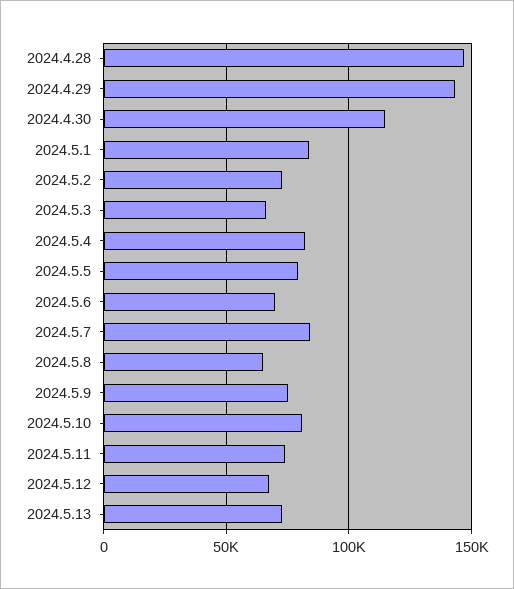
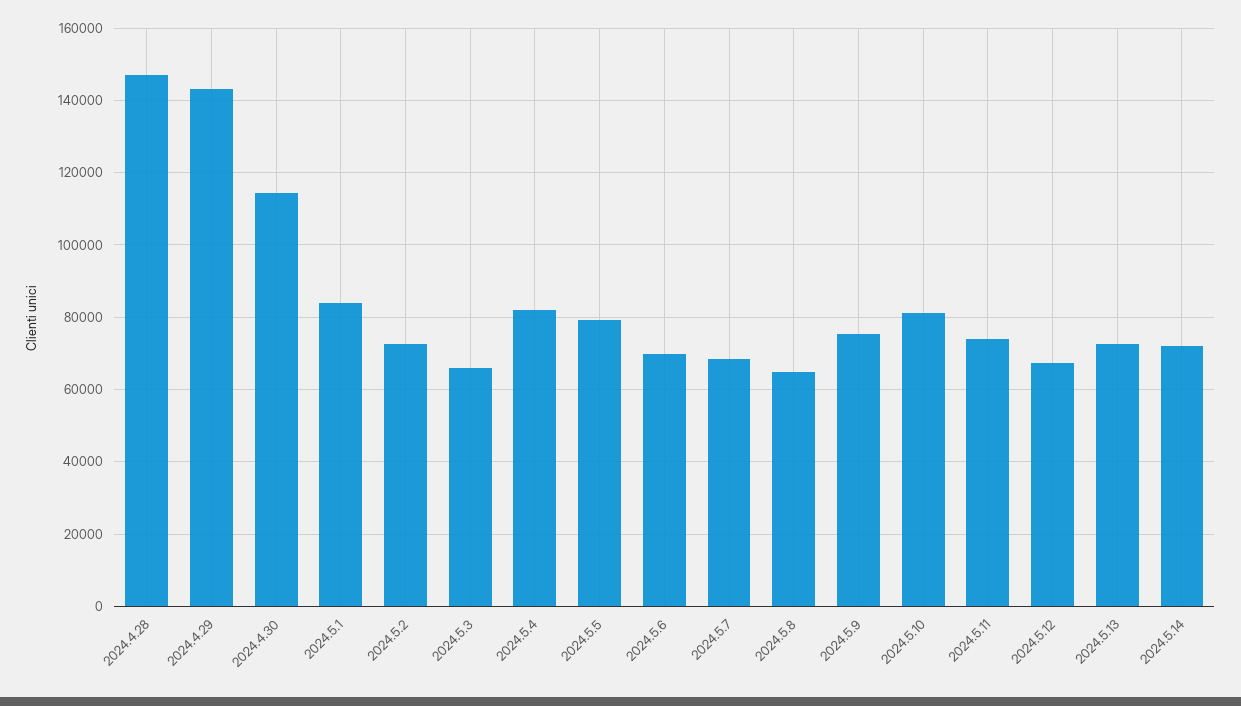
2024.5.7: 85000 -> 68000
2024.5.14: none -> 72000

